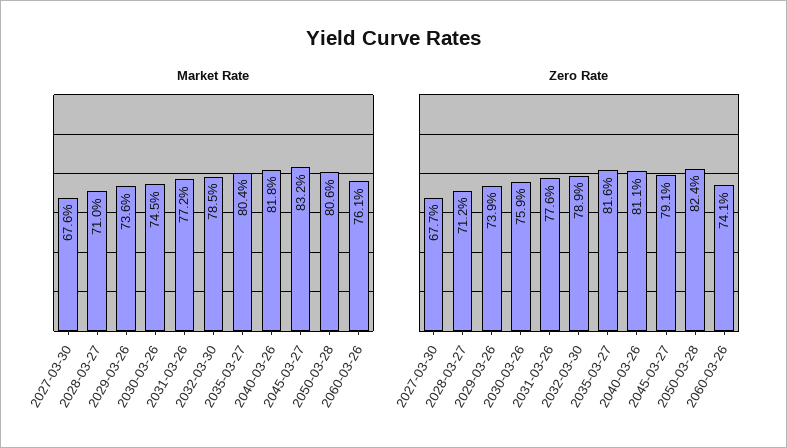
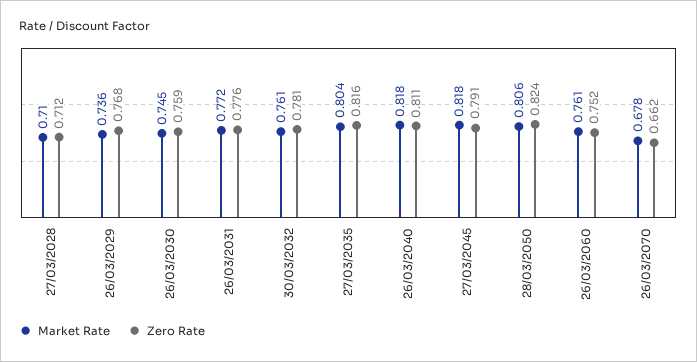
Market Rate, 2027-03-30: 0.676 -> none
Market Rate, 2032-03-30: 0.785 -> 0.761
Market Rate, 2045-03-27: 0.832 -> 0.818
Zero Rate, 2027-03-30: 0.677 -> none
Zero Rate, 2029-03-26: 0.739 -> 0.768
Zero Rate, 2032-03-30: 0.789 -> 0.781
Zero Rate, 2060-03-26: 0.741 -> 0.752
Market Rate, 26/03/2070: none -> 0.678
Zero Rate, 26/03/2070: none -> 0.662

